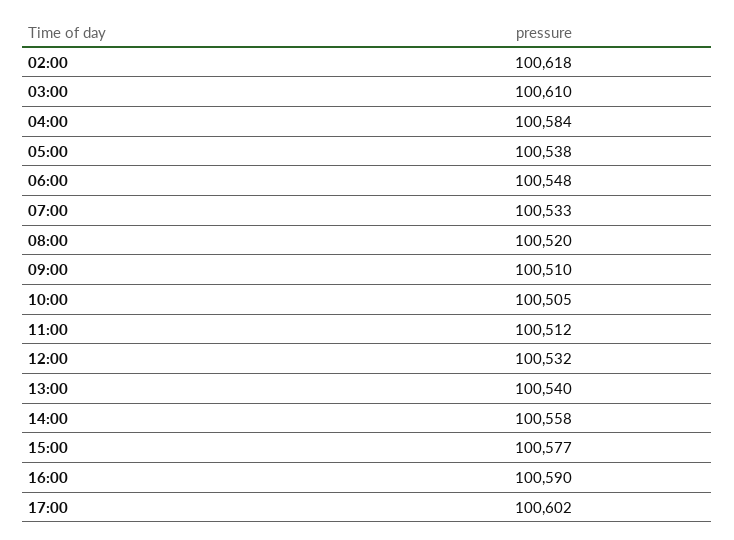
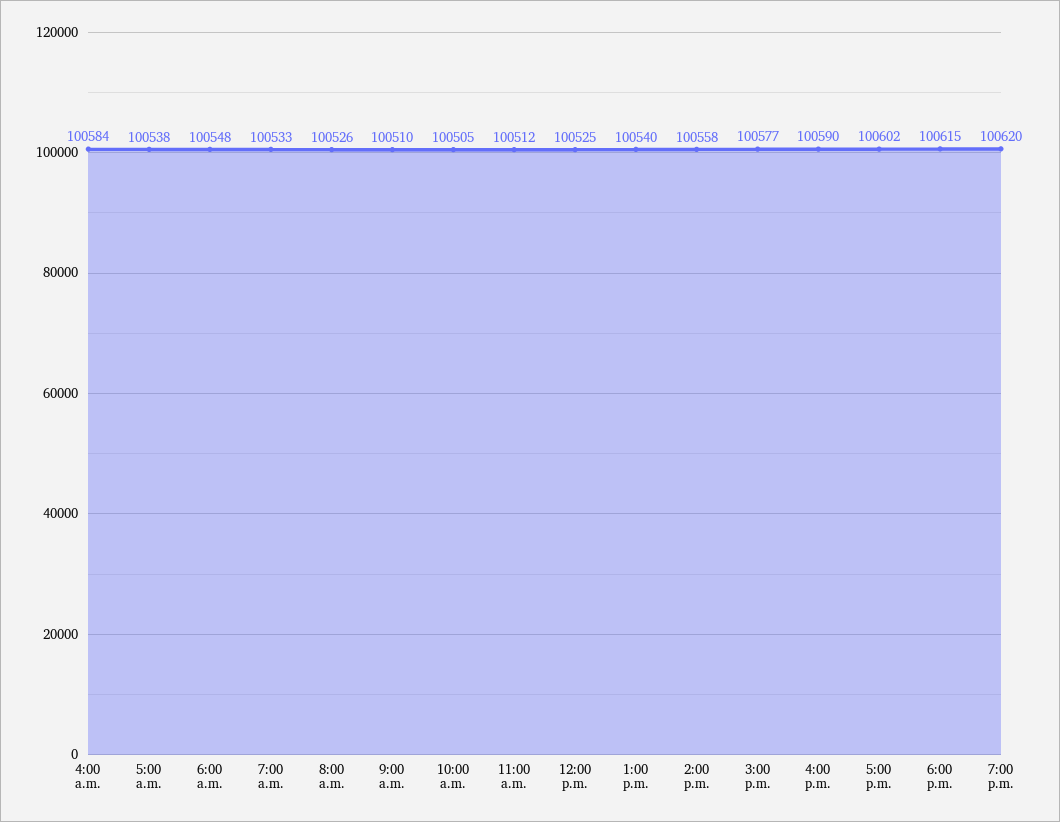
02:00: 100618 -> none
03:00: 100610 -> none
08:00: 100520 -> 100526
12:00: 100532 -> 100525
6:00 p.m.: none -> 100615
7:00 p.m.: none -> 100620

